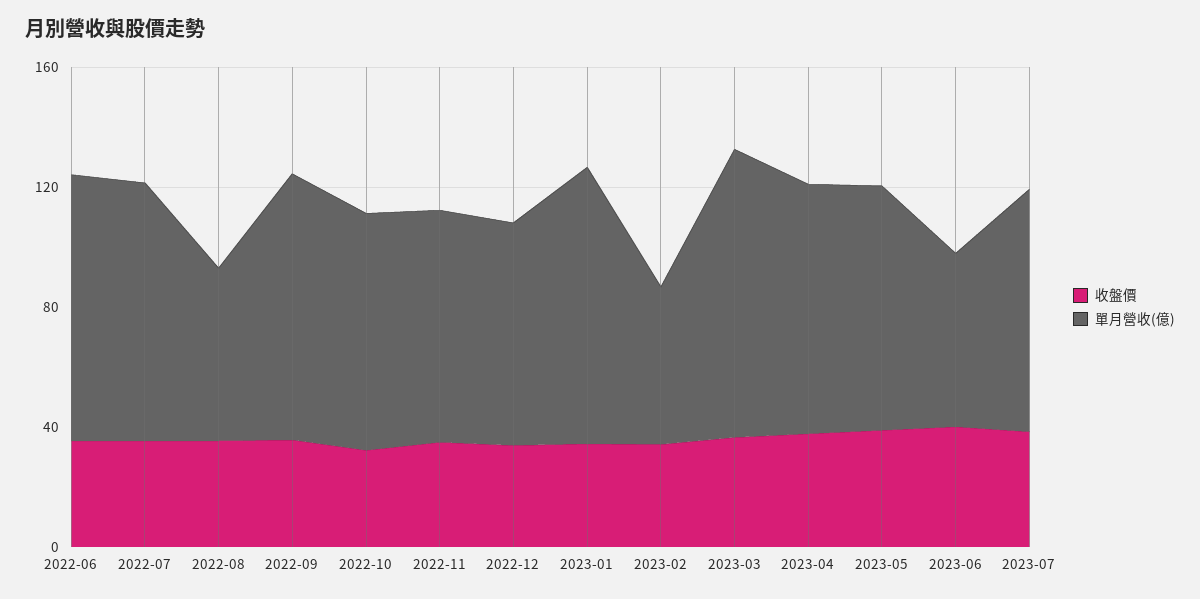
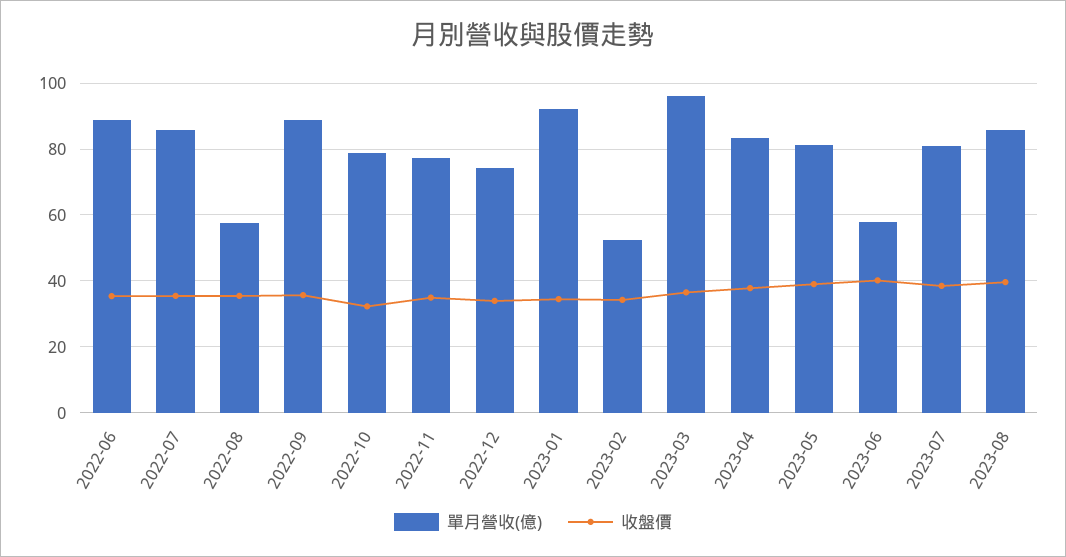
單月營收(億), 2023-08: none -> 86
收盤價, 2023-08: none -> 40

